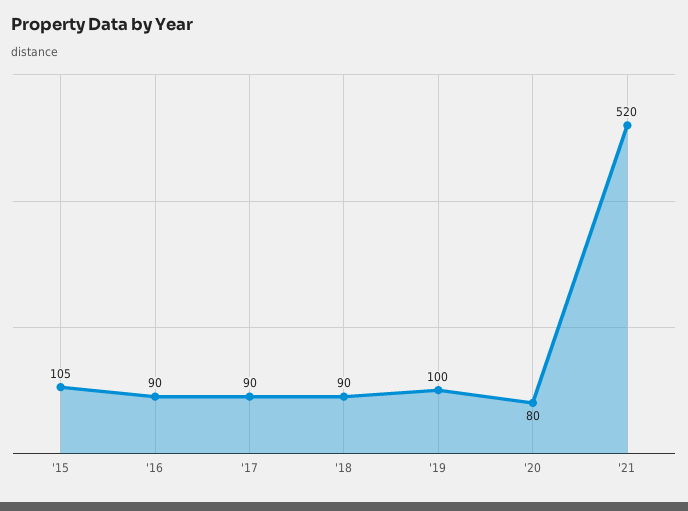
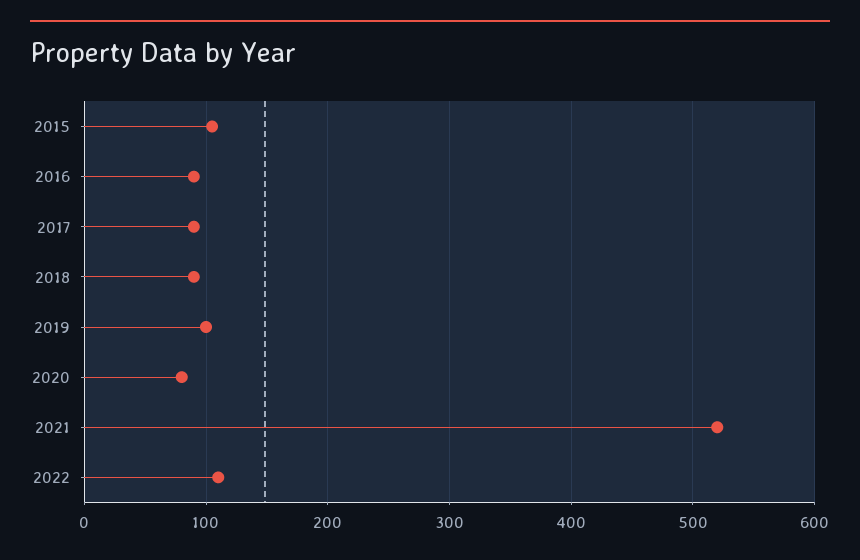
2022: none -> 110

